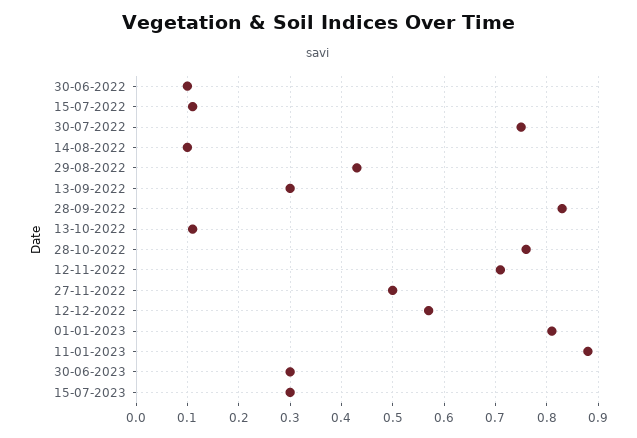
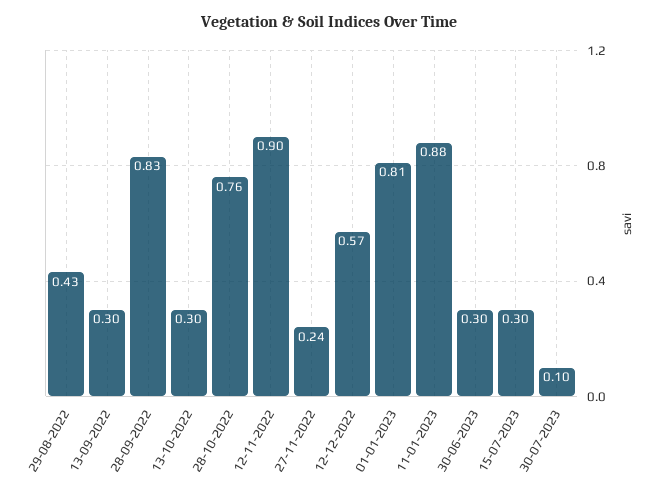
30-06-2022: 0.1 -> none
15-07-2022: 0.1 -> none
30-07-2022: 0.75 -> none
14-08-2022: 0.1 -> none
13-10-2022: 0.1 -> 0.3
12-11-2022: 0.7 -> 0.9
27-11-2022: 0.5 -> 0.24
30-07-2023: none -> 0.1

